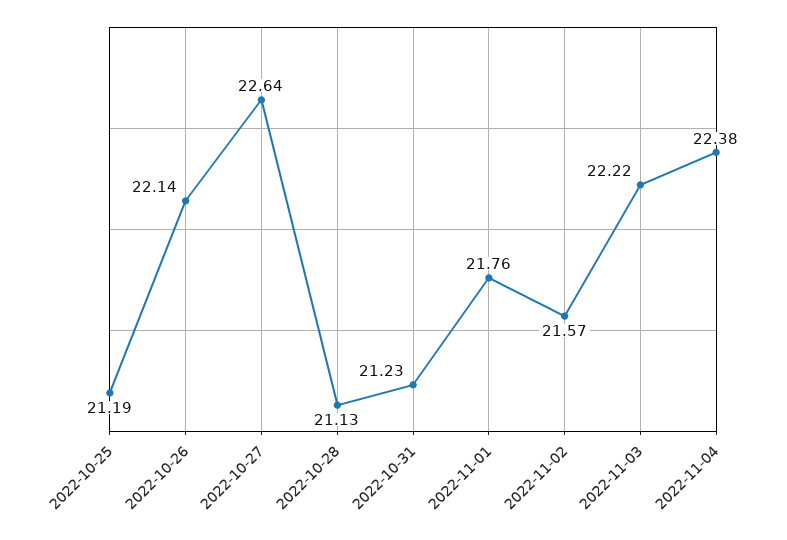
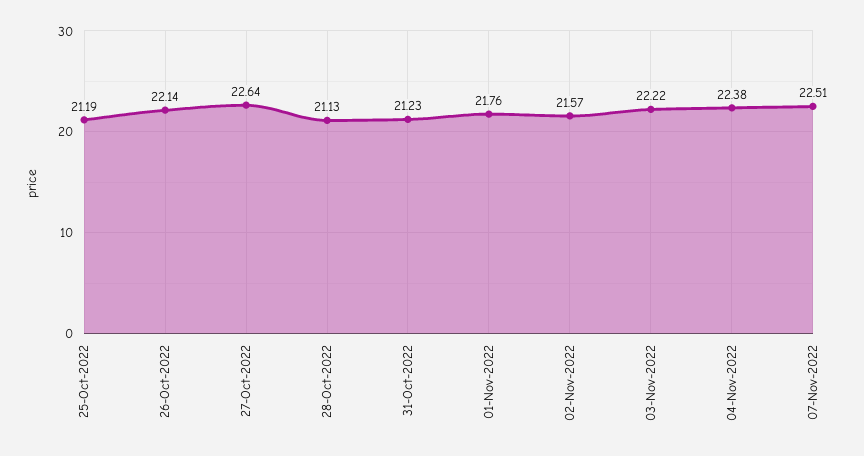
07-Nov-2022: none -> 22.51

